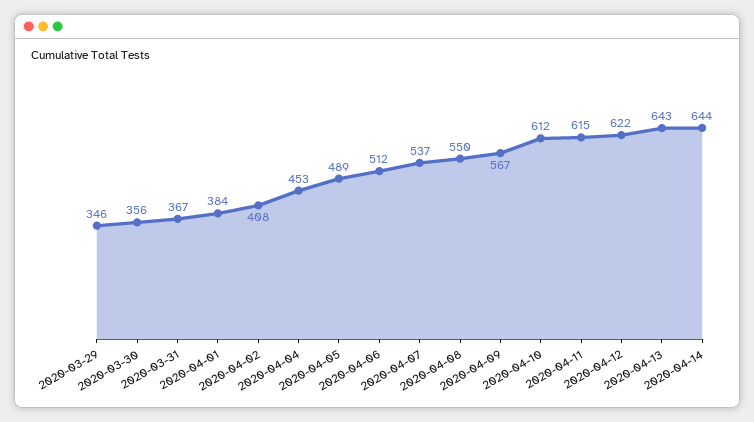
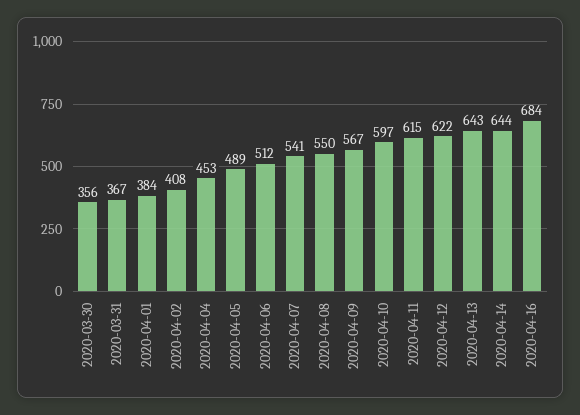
2020-03-29: 346 -> none
2020-04-07: 537 -> 541
2020-04-10: 612 -> 597
2020-04-16: none -> 684

